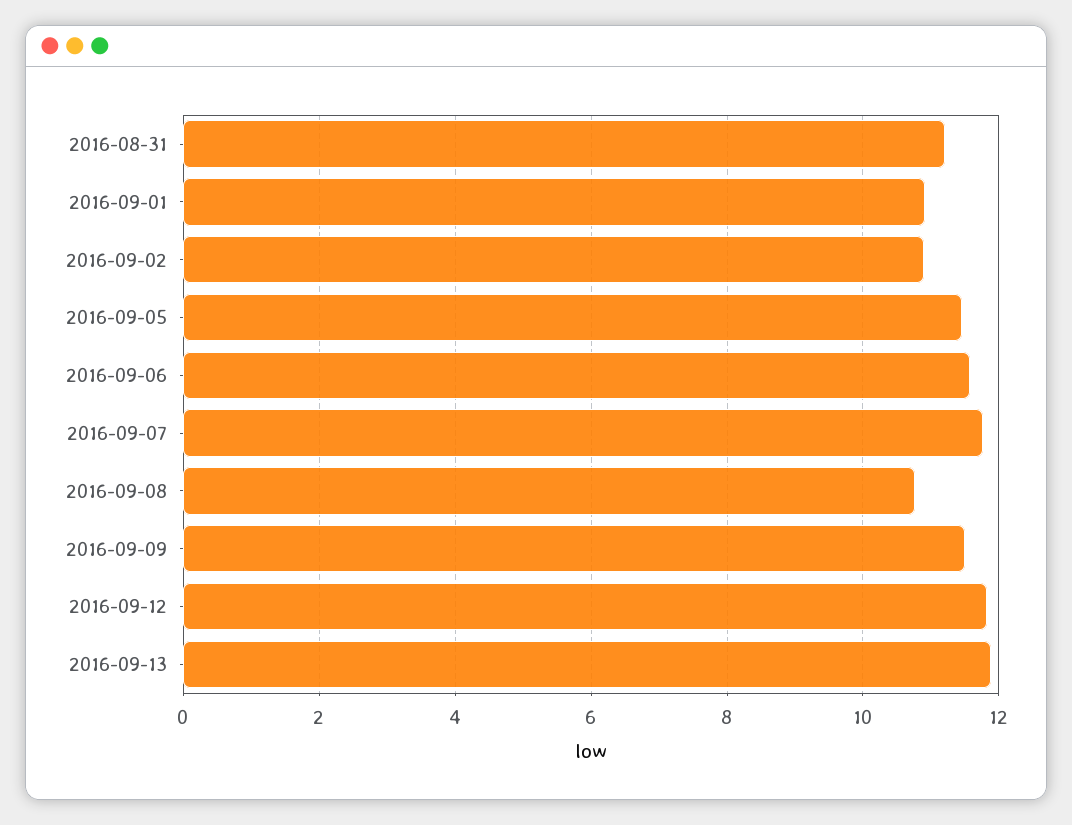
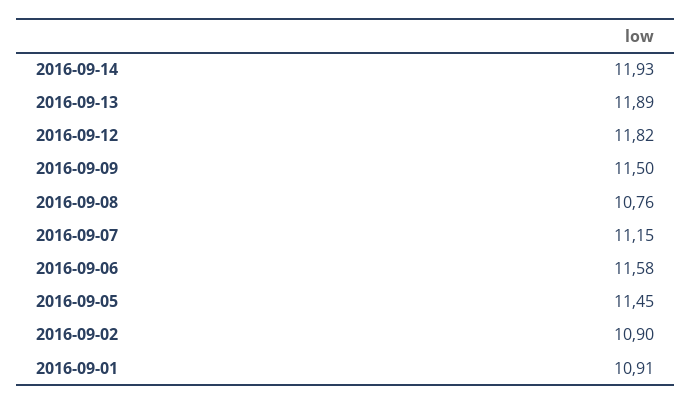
2016-08-31: 11.2 -> none
2016-09-07: 11.8 -> 11.15
2016-09-14: none -> 11.93

